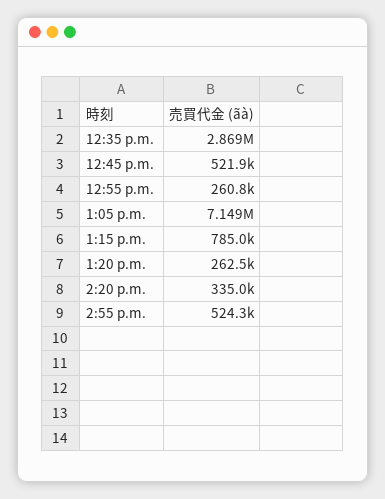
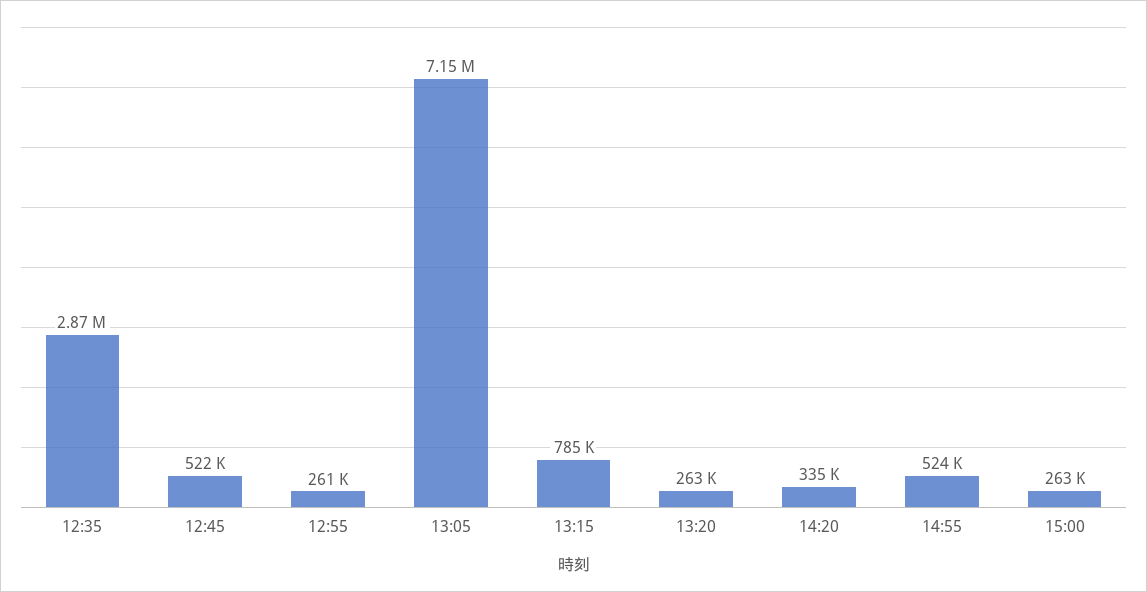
15:00: none -> 263000

